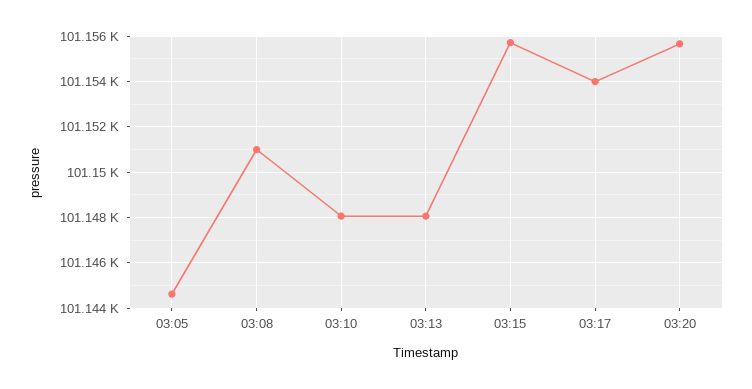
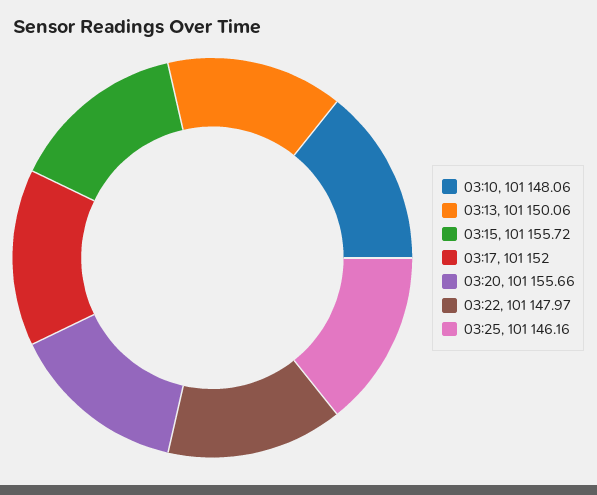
03:05: 101144.5 -> none
03:08: 101151 -> none
03:13: 101148 -> 101150.06
03:17: 101154 -> 101152
03:22: none -> 101147.97
03:25: none -> 101146.16

